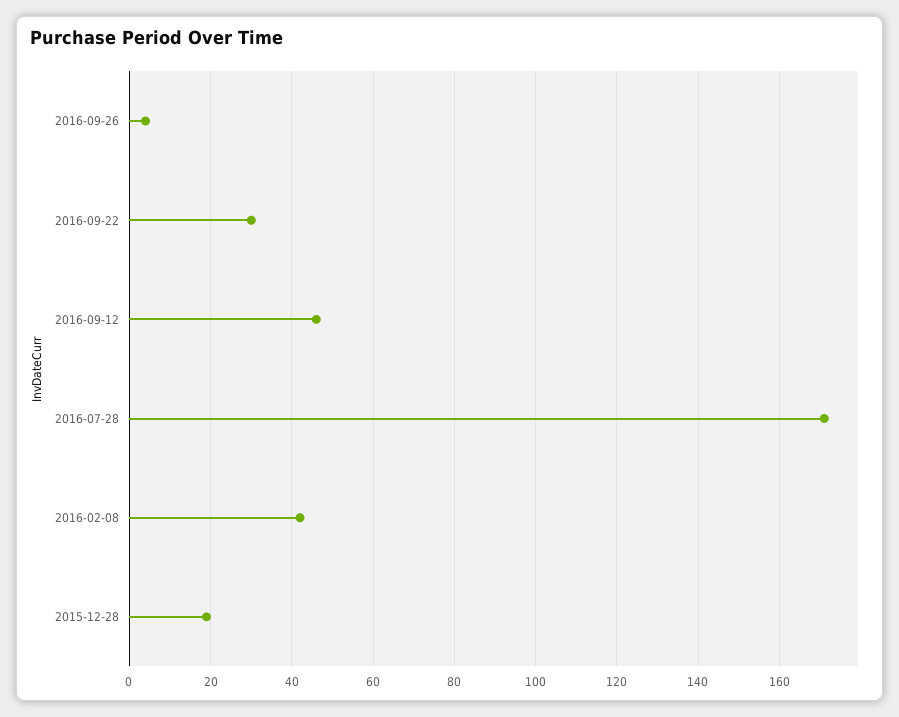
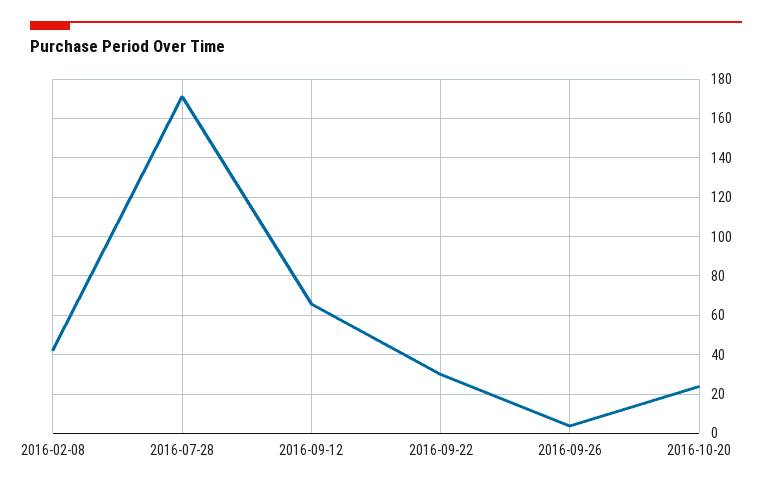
2016-09-12: 45 -> 65
2015-12-28: 20 -> none
2016-10-20: none -> 25

